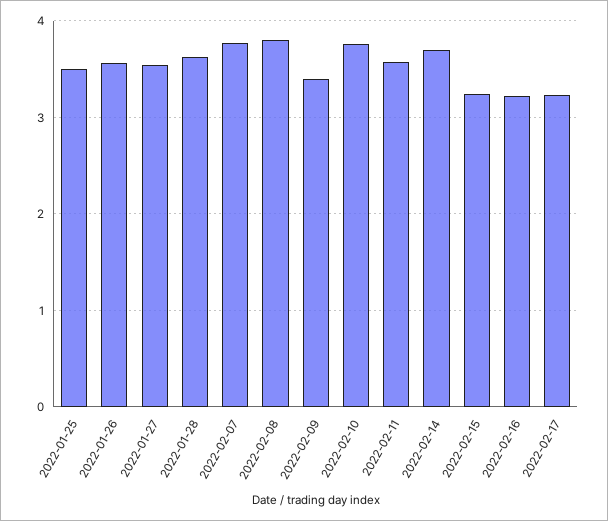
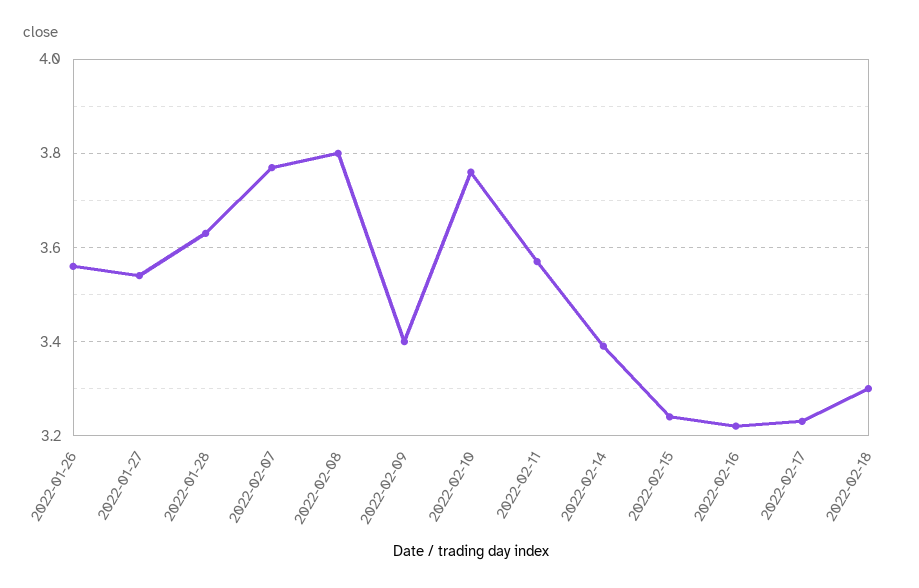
2022-01-25: 3.5 -> none
2022-02-14: 3.7 -> 3.4
2022-02-18: none -> 3.3

